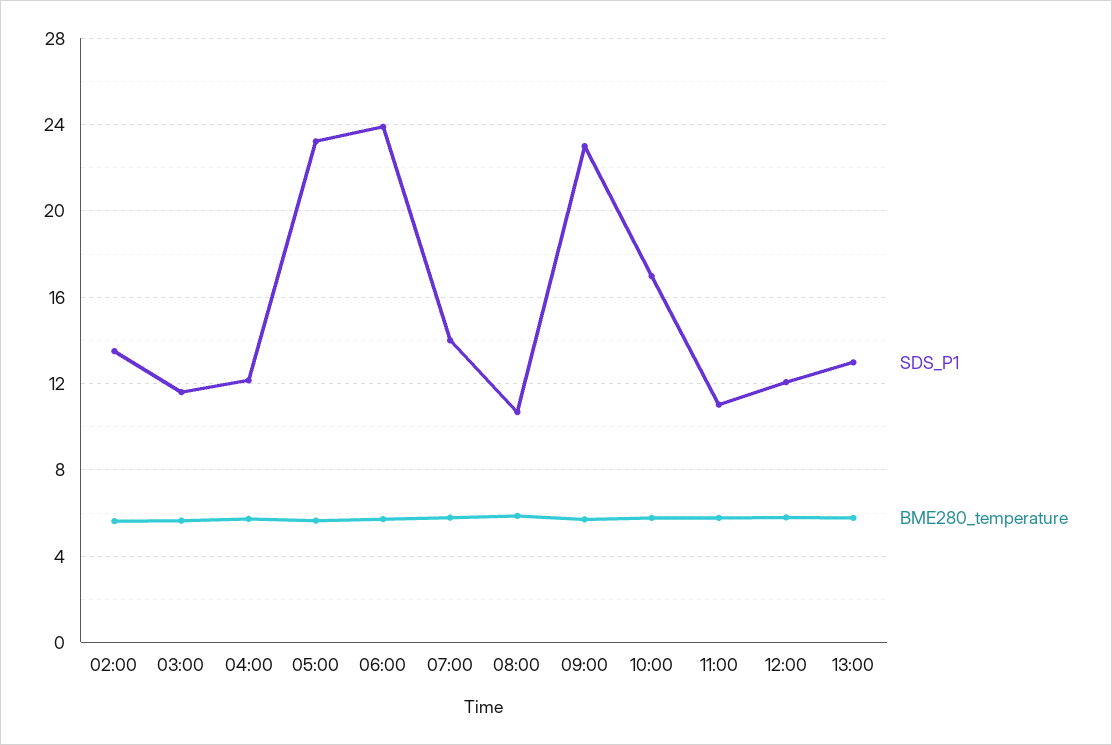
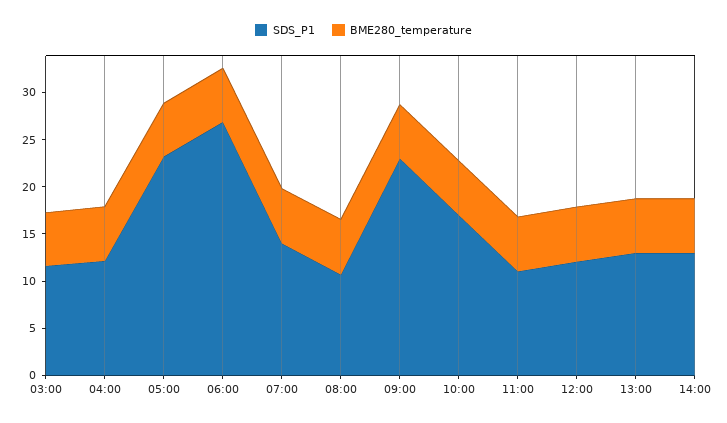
SDS_P1, 02:00: 13.5 -> none
BME280_temperature, 02:00: 5.5 -> none
SDS_P1, 06:00: 24 -> 27
SDS_P1, 14:00: none -> 13
BME280_temperature, 14:00: none -> 6

